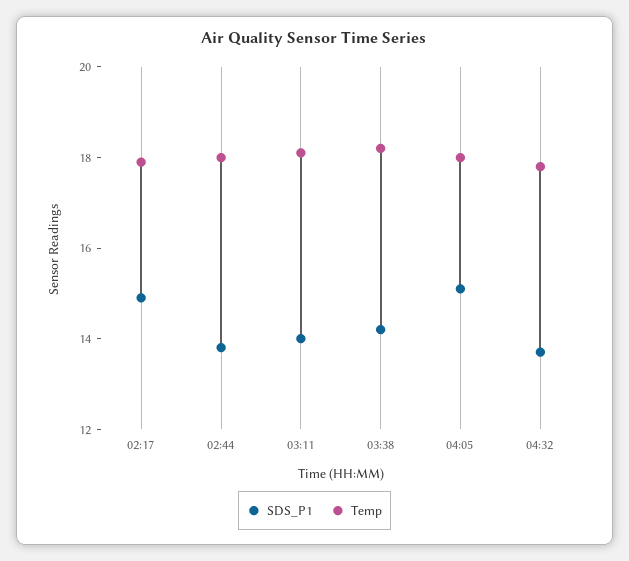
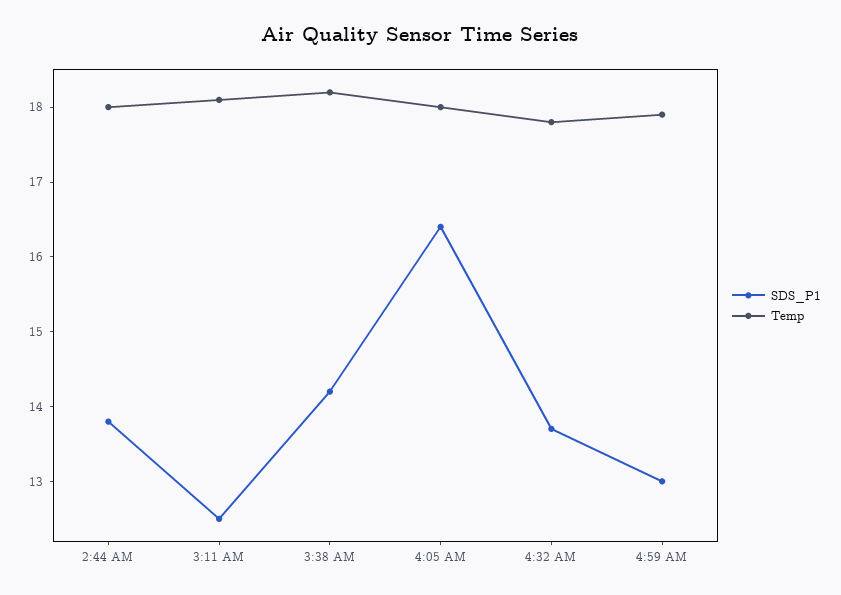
SDS_P1, 02:17: 15 -> none
Temp, 02:17: 18 -> none
SDS_P1, 03:11: 14 -> 12.5
SDS_P1, 04:05: 15 -> 16.5
SDS_P1, 4:59 AM: none -> 13
Temp, 4:59 AM: none -> 18

